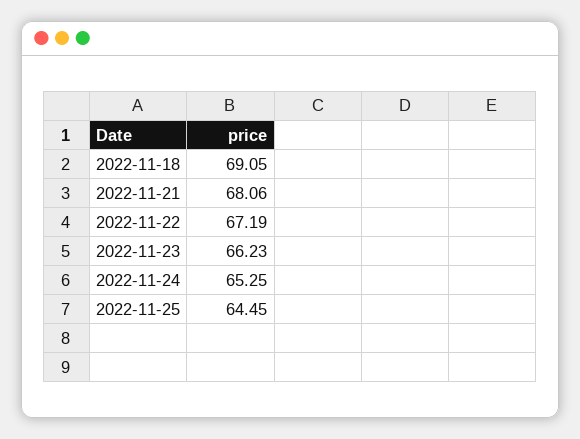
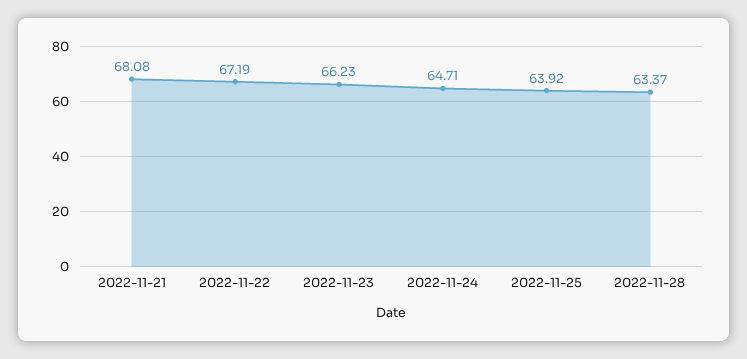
2022-11-18: 69.05 -> none
2022-11-21: 68.06 -> 68.08
2022-11-24: 65.25 -> 64.71
2022-11-25: 64.45 -> 63.92
2022-11-28: none -> 63.37

